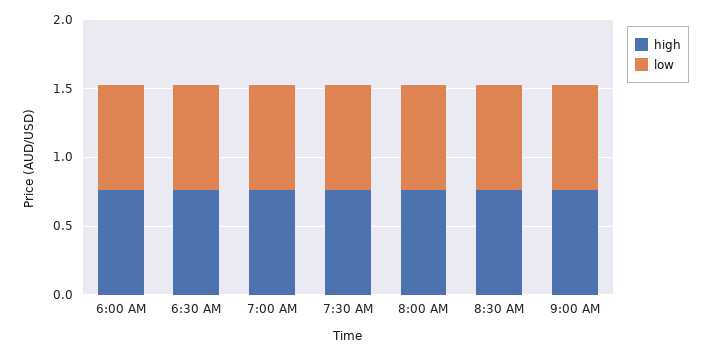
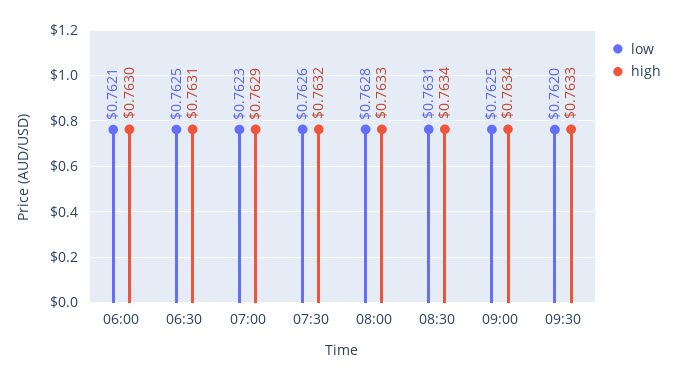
low, 09:30: none -> 0.762
high, 09:30: none -> 0.7633

